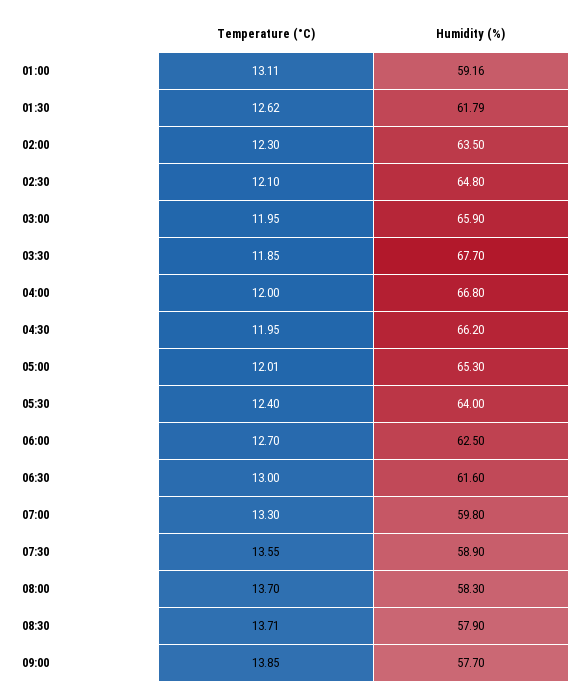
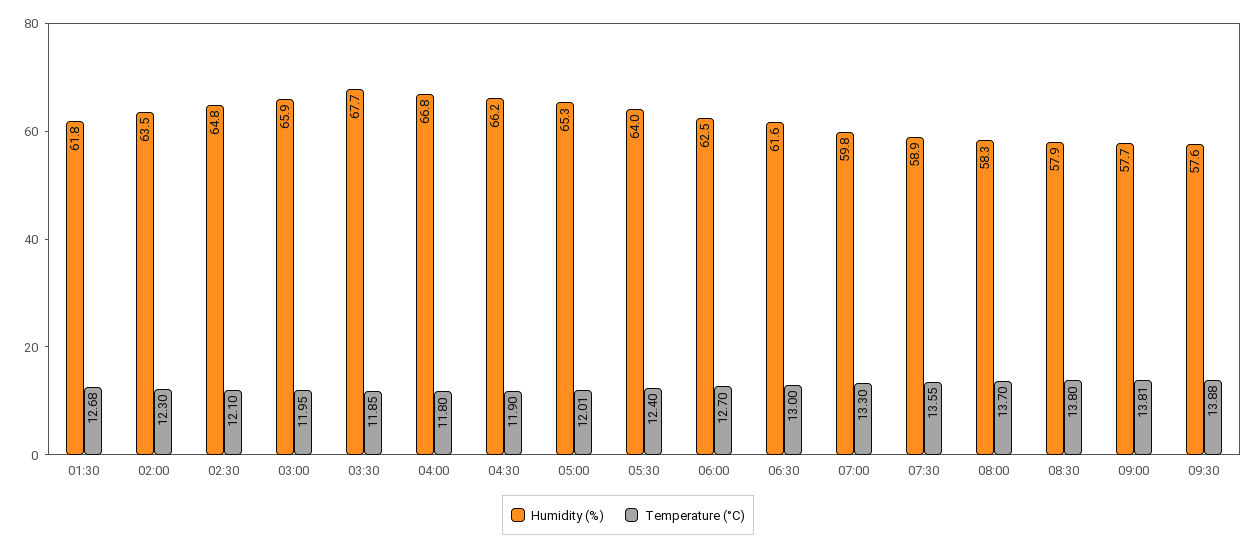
Temperature (°C), 01:00: 13.11 -> none
Humidity (%), 01:00: 59.16 -> none
Temperature (°C), 01:30: 12.62 -> 12.68
Temperature (°C), 04:00: 12 -> 11.8
Temperature (°C), 04:30: 11.95 -> 11.9
Temperature (°C), 08:30: 13.71 -> 13.8
Temperature (°C), 09:00: 13.85 -> 13.81
Humidity (%), 09:30: none -> 57.6
Temperature (°C), 09:30: none -> 13.88

